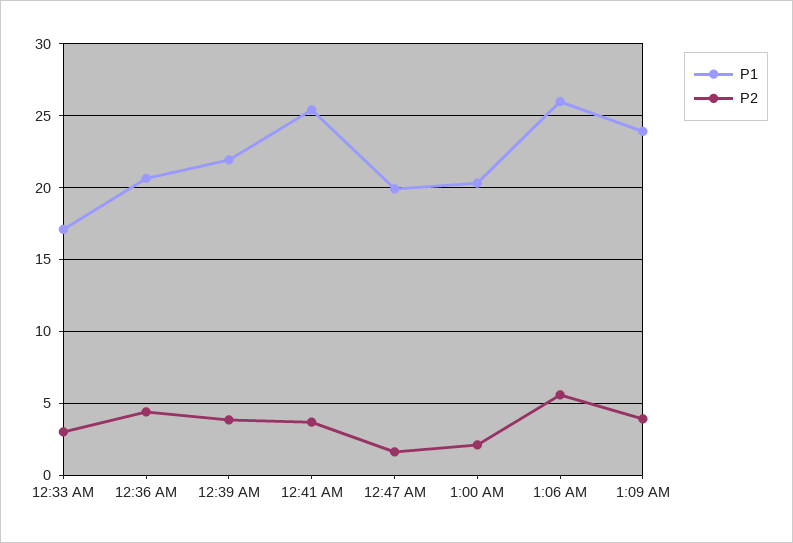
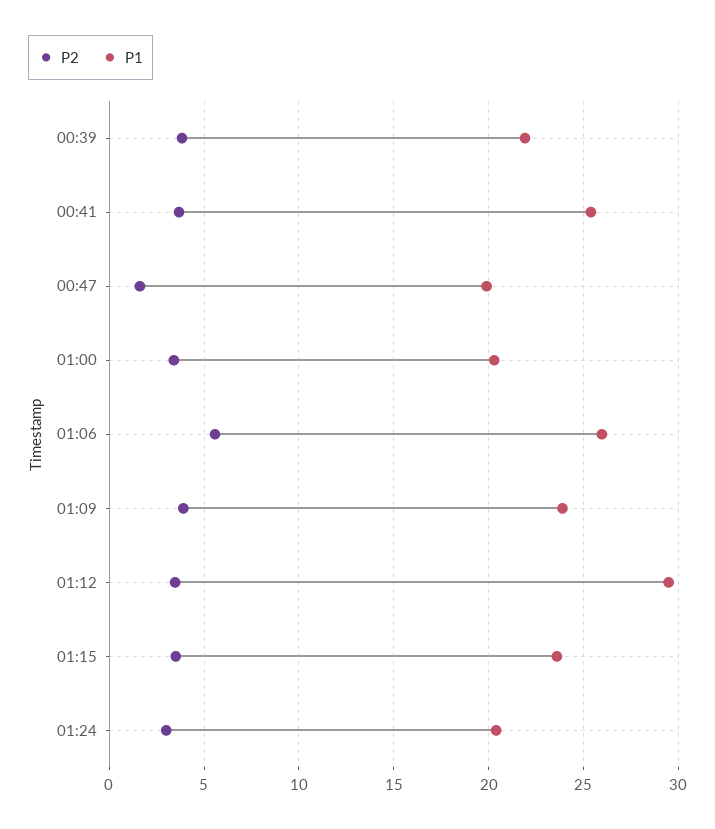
P1, 12:33 AM: 17 -> none
P2, 12:33 AM: 3 -> none
P1, 12:36 AM: 20.5 -> none
P2, 12:36 AM: 4.5 -> none
P2, 1:00 AM: 2 -> 3.5
P2, 01:12: none -> 3.5
P1, 01:12: none -> 29.5
P2, 01:15: none -> 3.5
P1, 01:15: none -> 23.5
P2, 01:24: none -> 3
P1, 01:24: none -> 20.5

